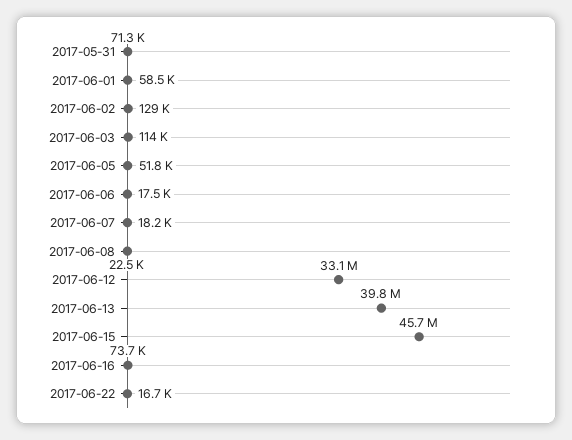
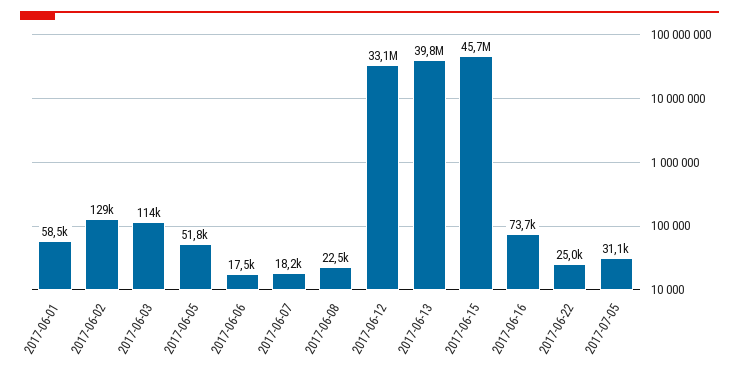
2017-05-31: 71300 -> none
2017-06-22: 16700 -> 25000
2017-07-05: none -> 31100

